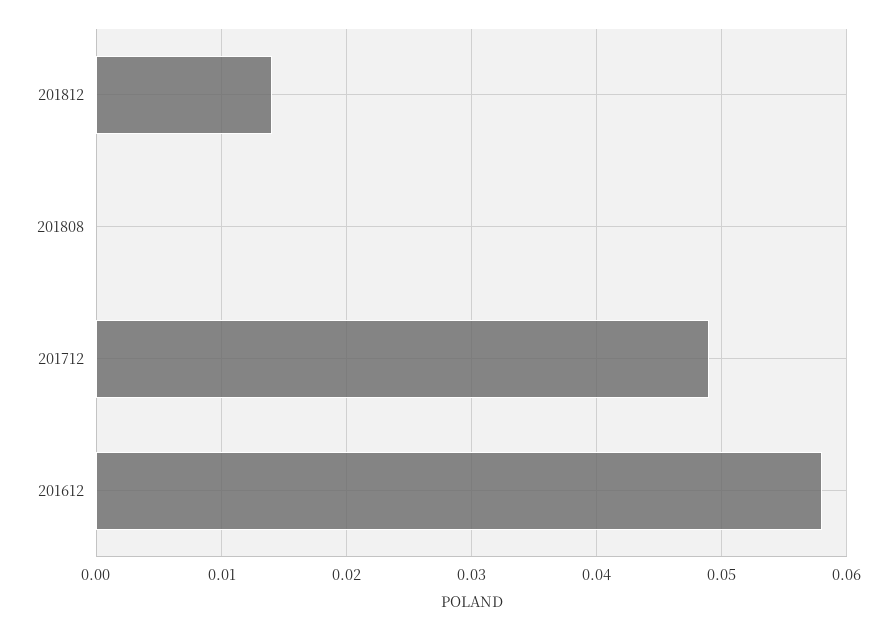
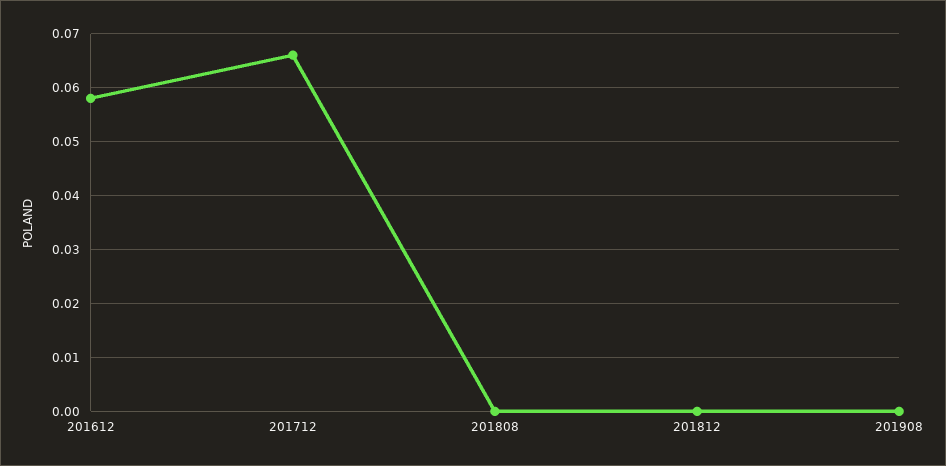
201812: 0.014 -> 0
201712: 0.049 -> 0.065
201908: none -> 0

